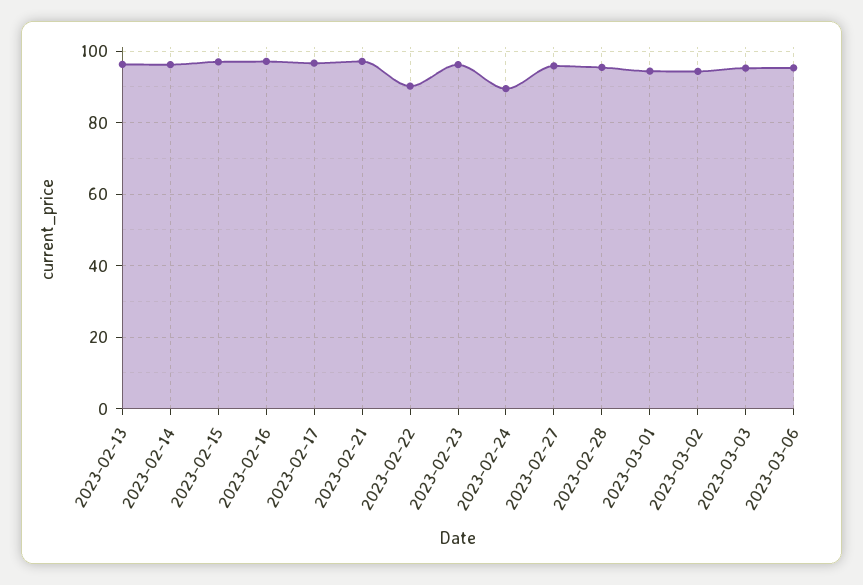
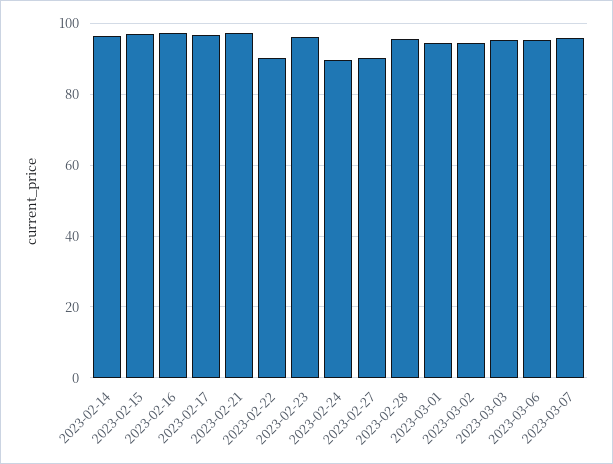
2023-02-13: 96 -> none
2023-02-27: 96 -> 90
2023-03-07: none -> 96

